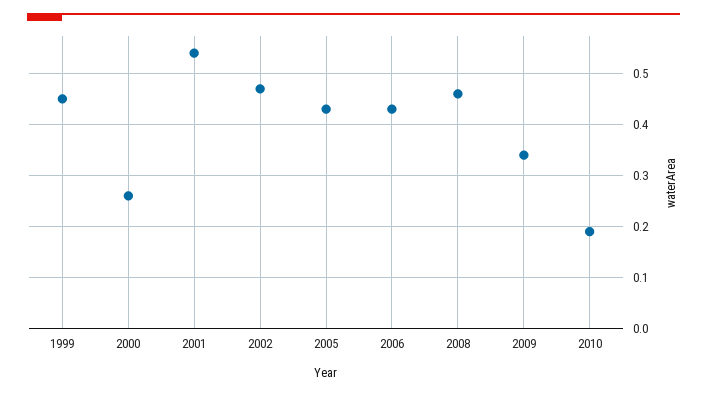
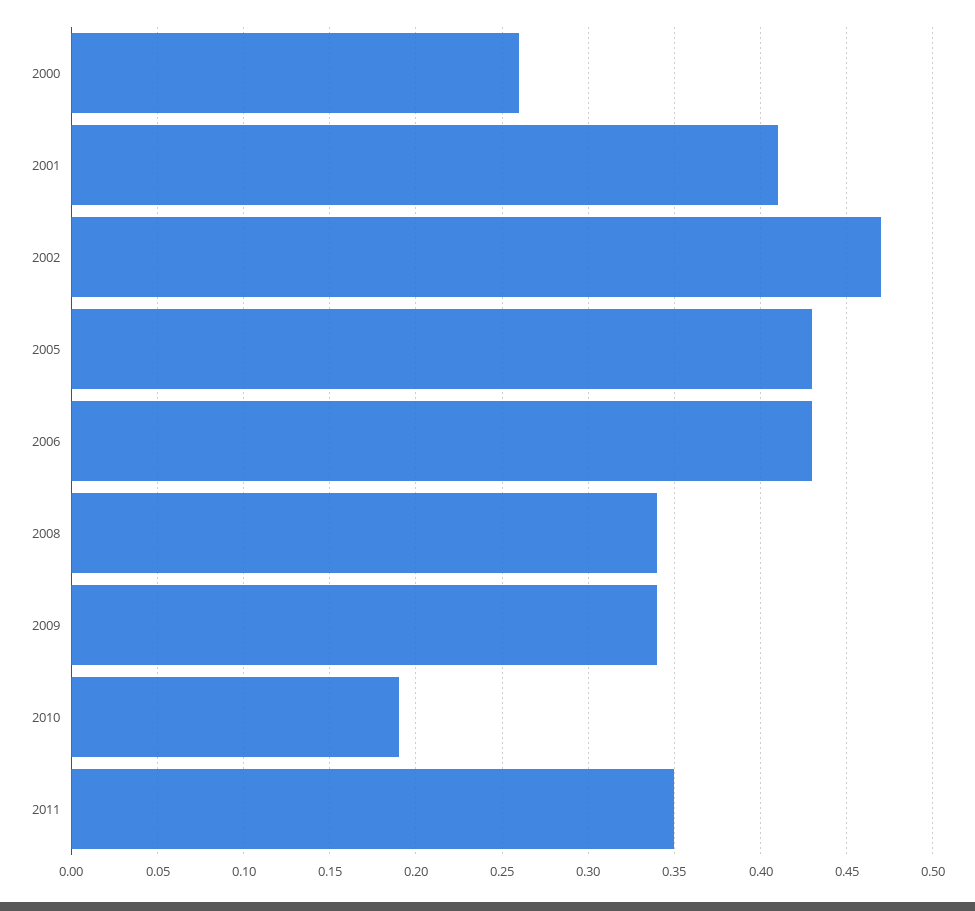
1999: 0.45 -> none
2001: 0.55 -> 0.41
2008: 0.45 -> 0.34
2011: none -> 0.35

